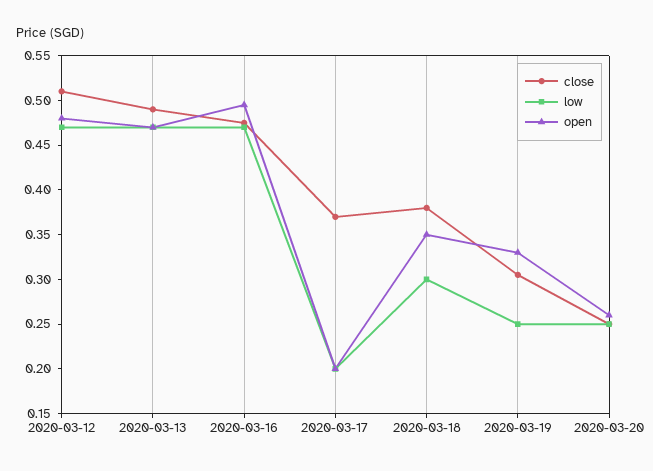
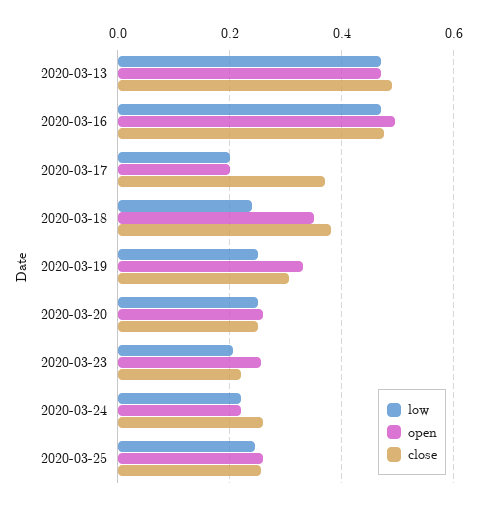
close, 2020-03-12: 0.51 -> none
low, 2020-03-12: 0.47 -> none
open, 2020-03-12: 0.48 -> none
low, 2020-03-18: 0.3 -> 0.24
low, 2020-03-23: none -> 0.2
open, 2020-03-23: none -> 0.26
close, 2020-03-23: none -> 0.22
low, 2020-03-24: none -> 0.22
open, 2020-03-24: none -> 0.22
close, 2020-03-24: none -> 0.26
low, 2020-03-25: none -> 0.24
open, 2020-03-25: none -> 0.26
close, 2020-03-25: none -> 0.26

